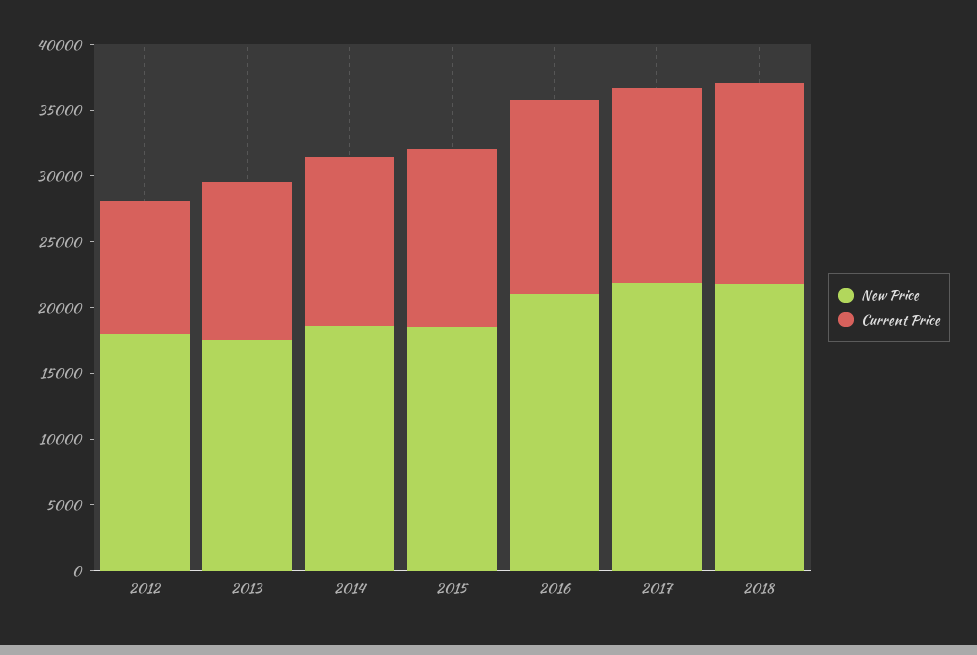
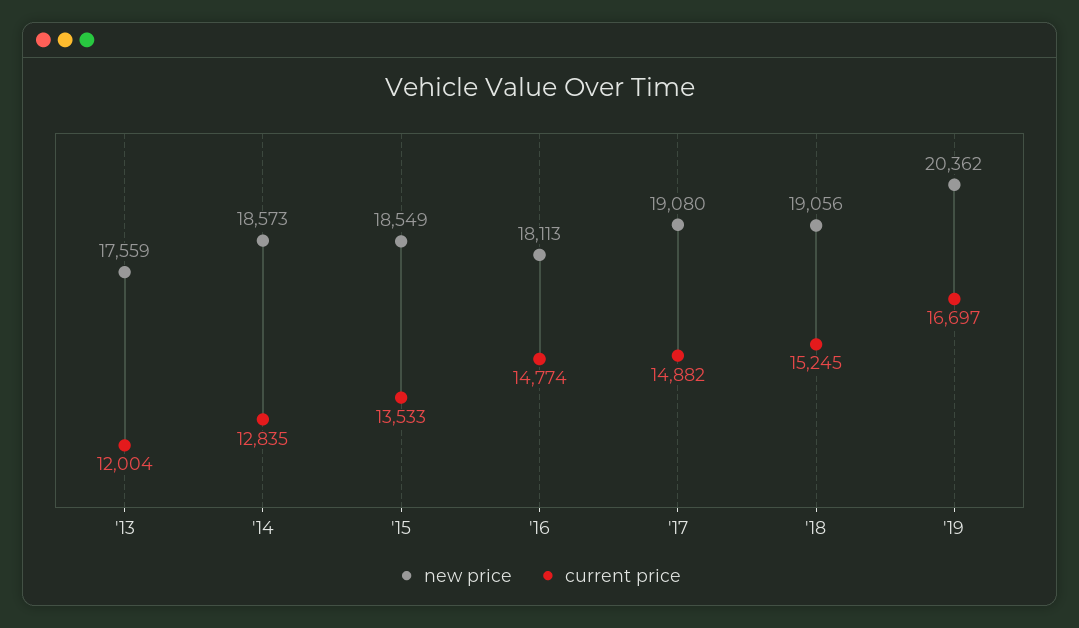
New Price, 2012: 18000 -> none
Current Price, 2012: 10000 -> none
New Price, 2016: 21000 -> 18113
New Price, 2017: 22000 -> 19080
New Price, 2018: 22000 -> 19056
New Price, '19: none -> 20362
Current Price, '19: none -> 16697

